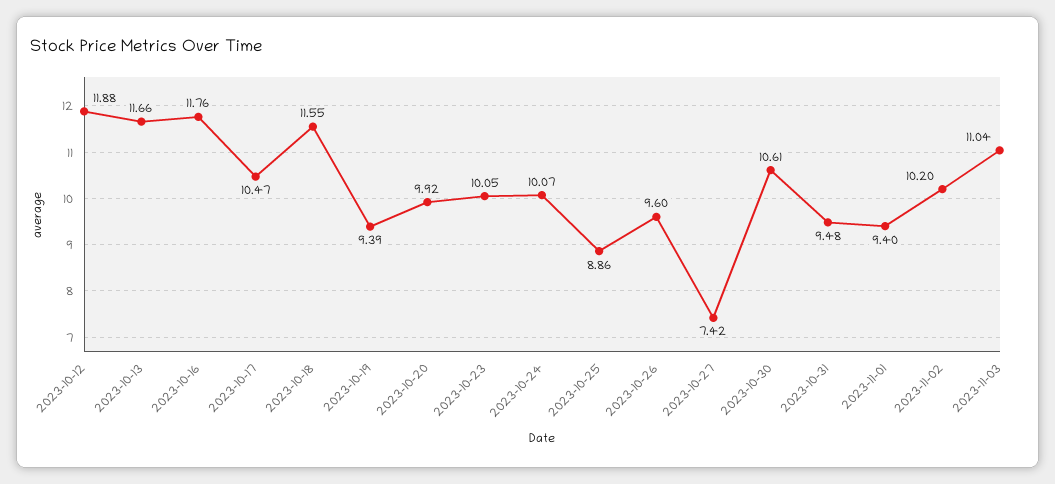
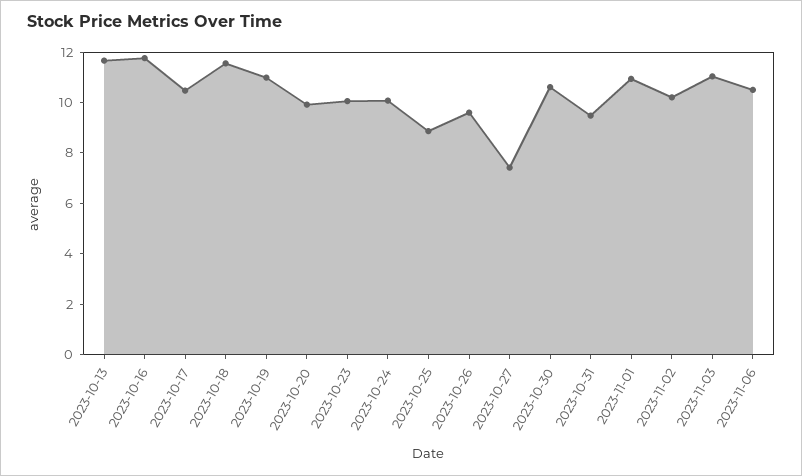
2023-10-12: 11.88 -> none
2023-10-19: 9.39 -> 11
2023-11-01: 9.4 -> 11
2023-11-06: none -> 10.5

